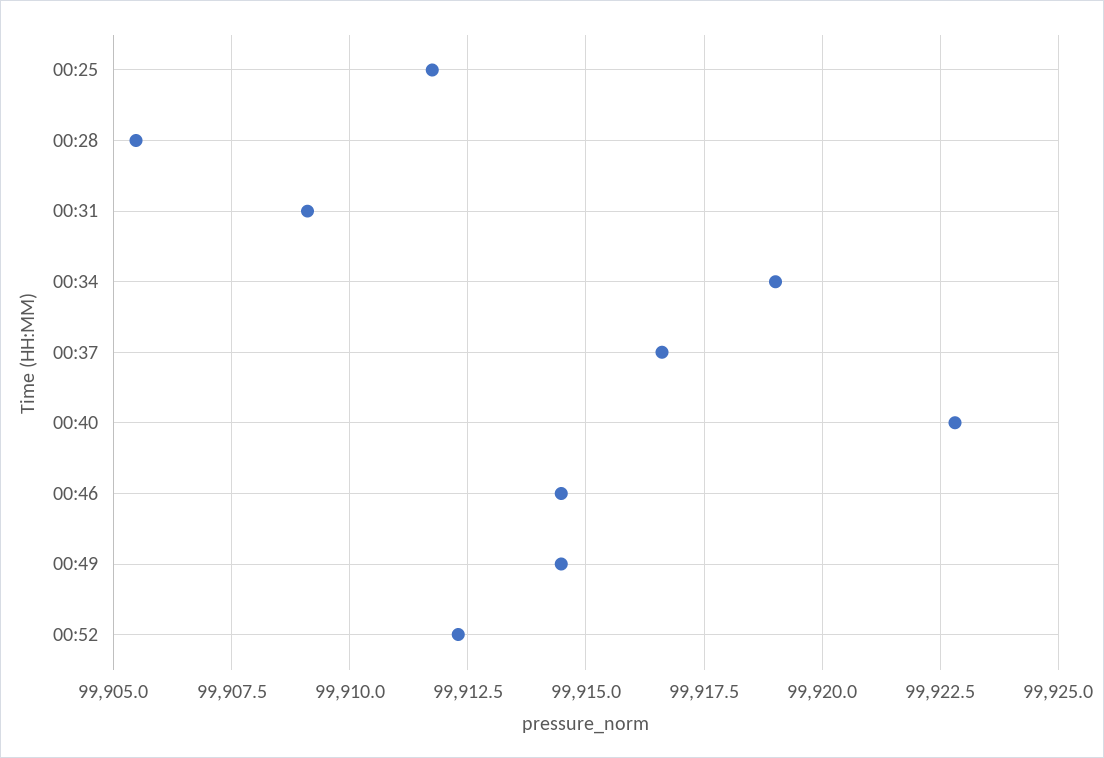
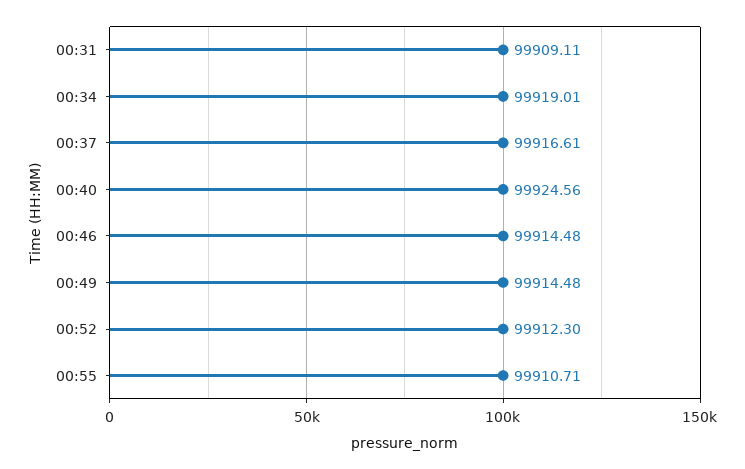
00:25: 99911.75 -> none
00:28: 99905.5 -> none
00:40: 99922.75 -> 99924.56
00:55: none -> 99910.71

